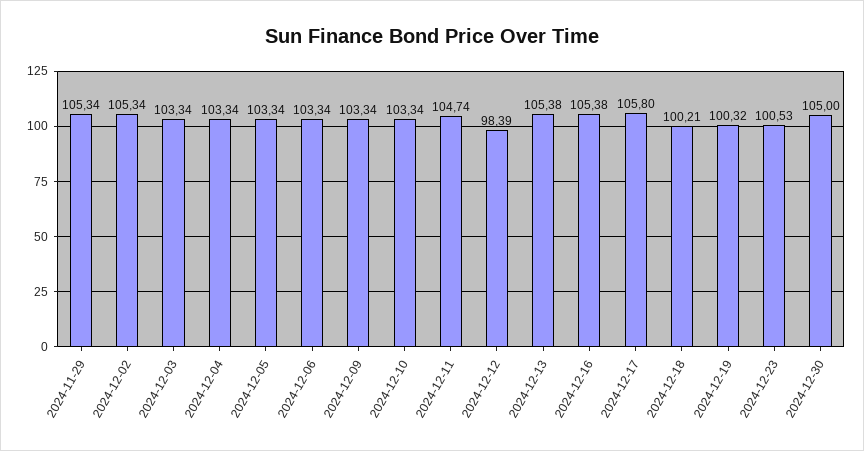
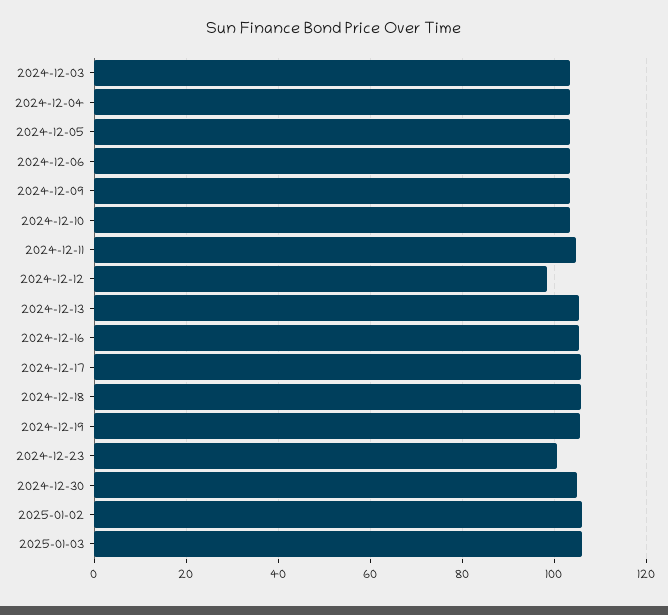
2024-11-29: 105.34 -> none
2024-12-02: 105.34 -> none
2024-12-18: 100.21 -> 106
2024-12-19: 100.32 -> 106
2025-01-02: none -> 106
2025-01-03: none -> 106

